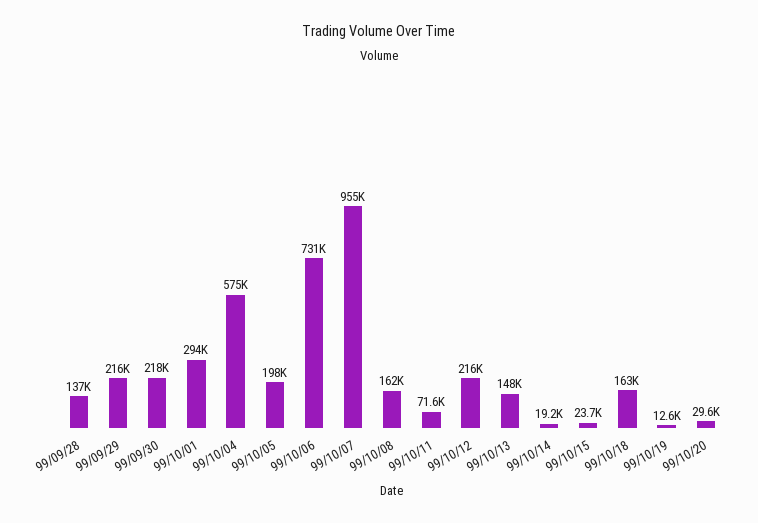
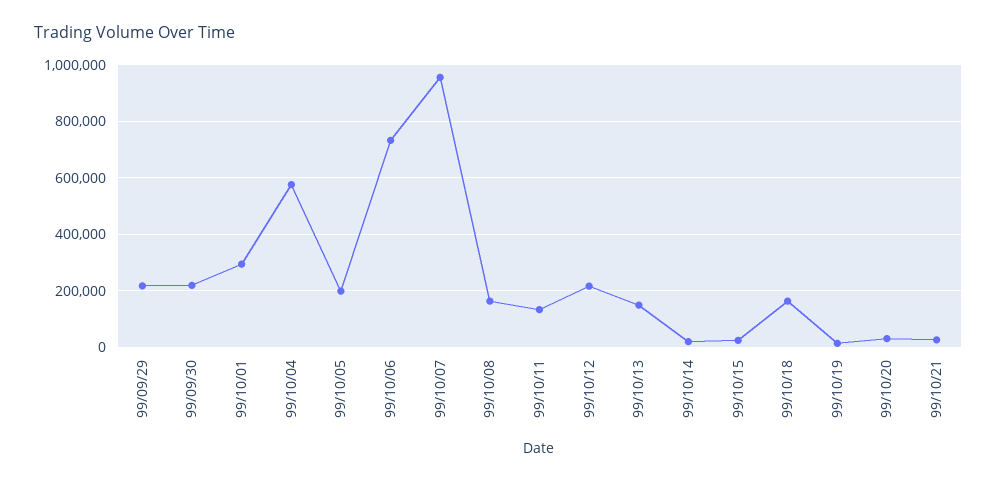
99/09/28: 137000 -> none
99/10/11: 71600 -> 125000
99/10/21: none -> 25000

